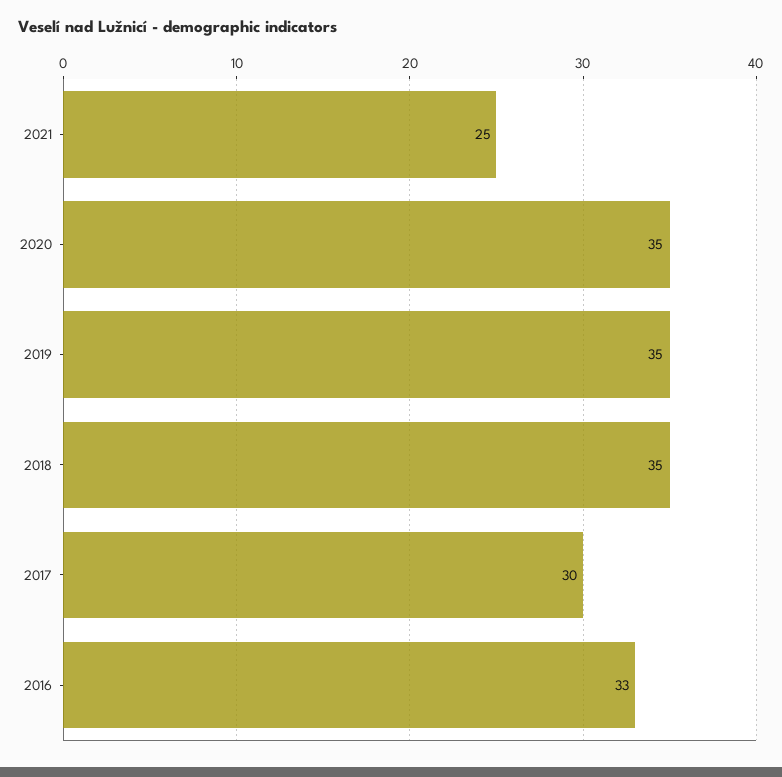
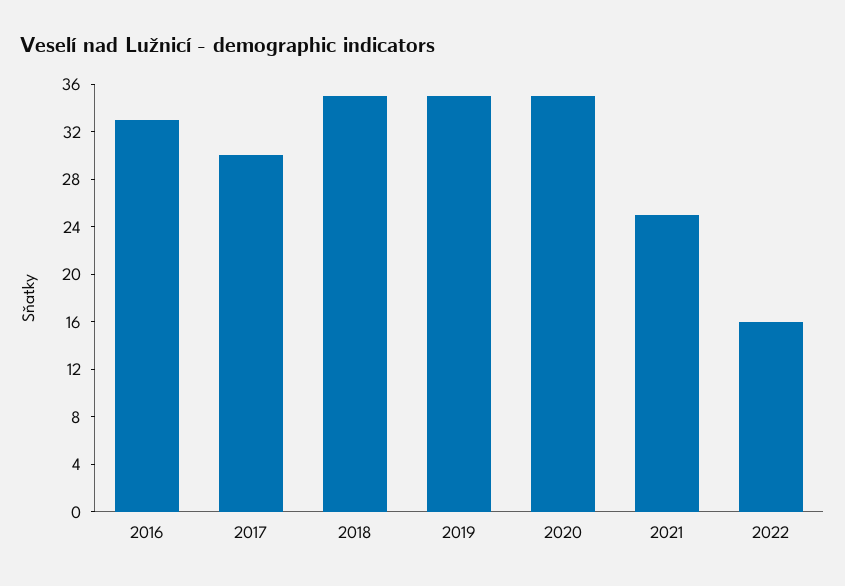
2022: none -> 16

